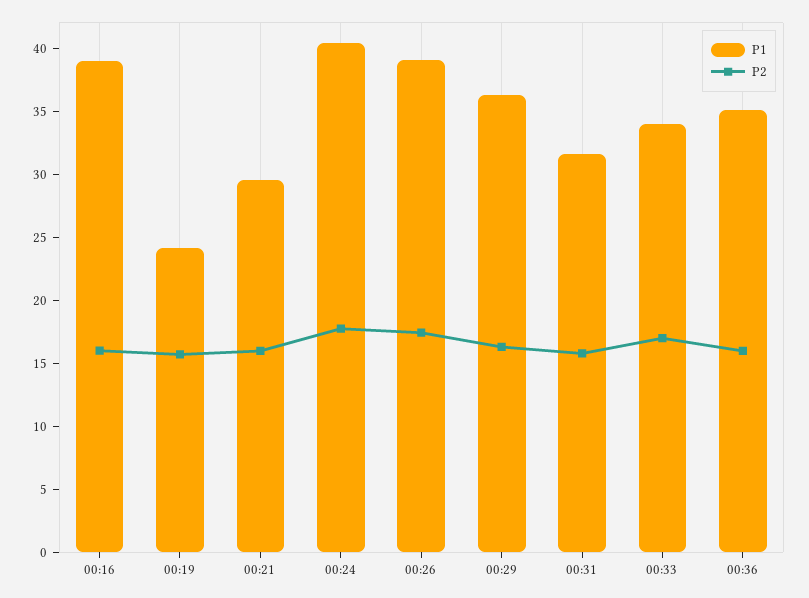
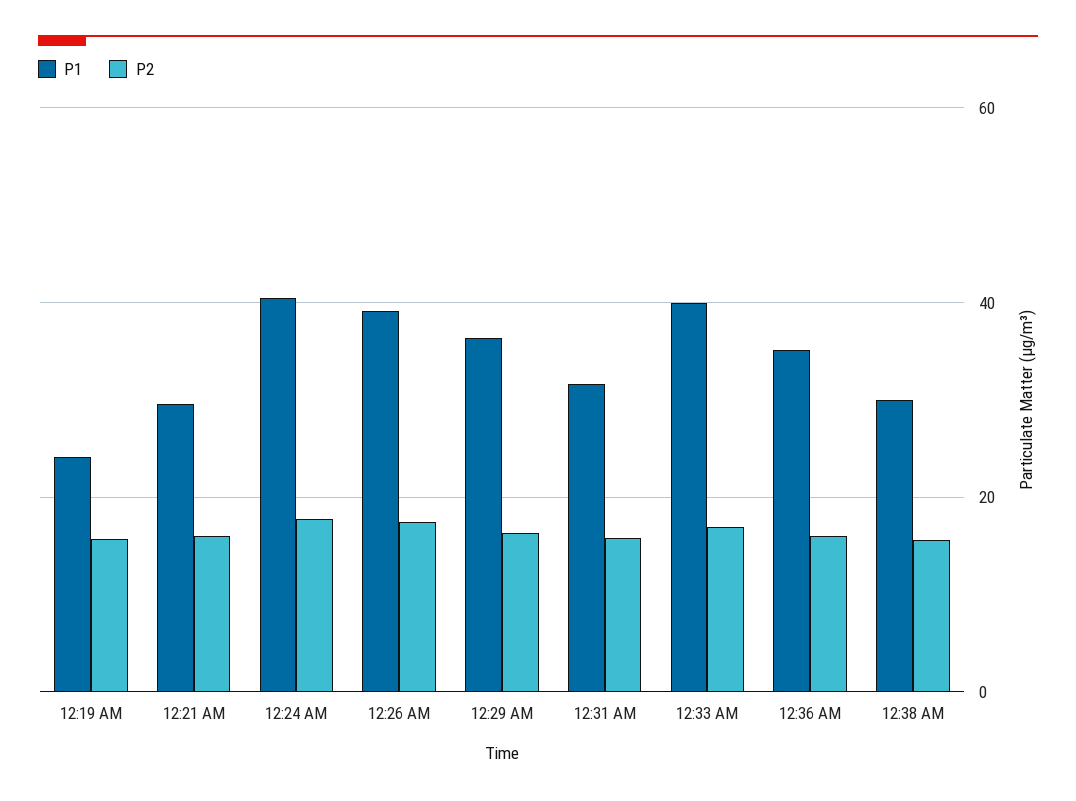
P1, 00:16: 39 -> none
P2, 00:16: 16 -> none
P1, 00:33: 34 -> 40
P1, 12:38 AM: none -> 30
P2, 12:38 AM: none -> 16

